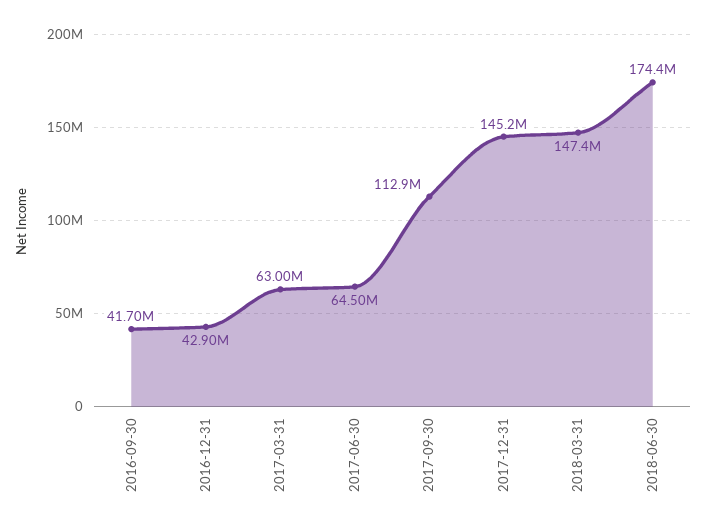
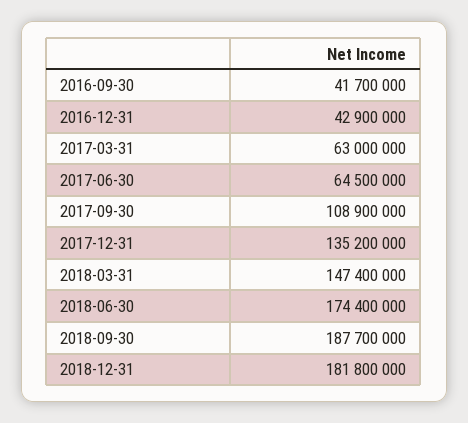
2017-09-30: 112900000 -> 108900000
2017-12-31: 145200000 -> 135200000
2018-09-30: none -> 187700000
2018-12-31: none -> 181800000

